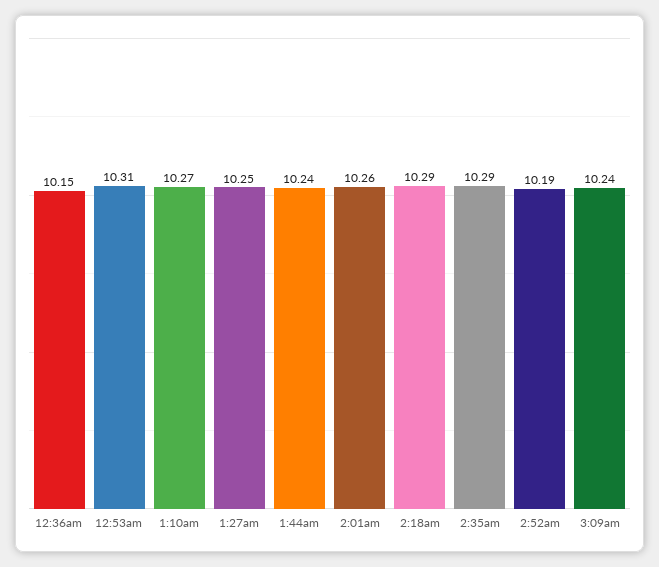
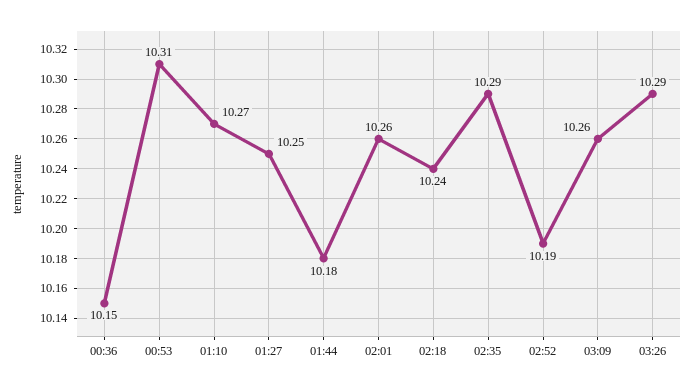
1:44am: 10.24 -> 10.18
2:18am: 10.29 -> 10.24
3:09am: 10.24 -> 10.26
03:26: none -> 10.29

